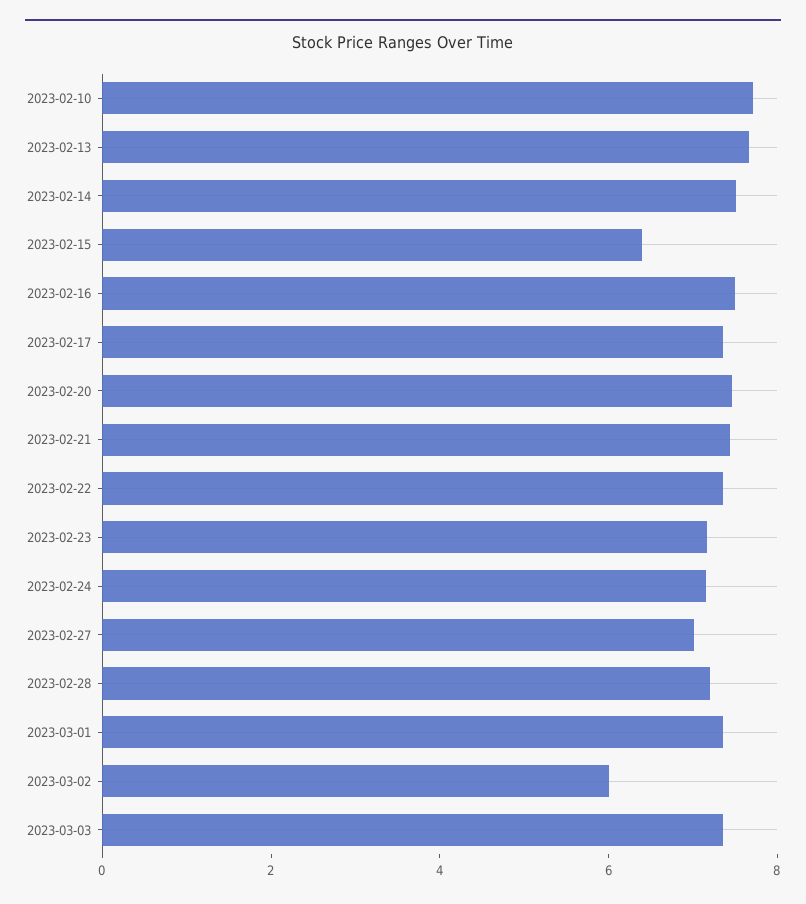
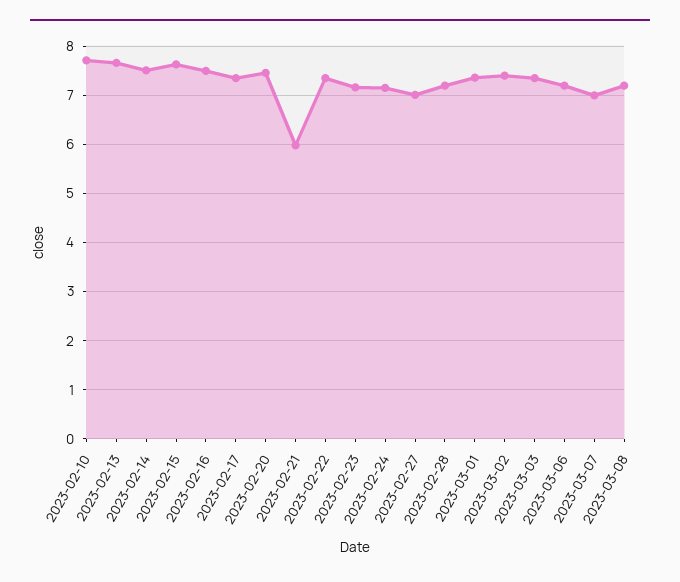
2023-02-15: 6.5 -> 7.6
2023-02-21: 7.5 -> 6
2023-03-02: 6 -> 7.4
2023-03-06: none -> 7.2
2023-03-07: none -> 7
2023-03-08: none -> 7.2

